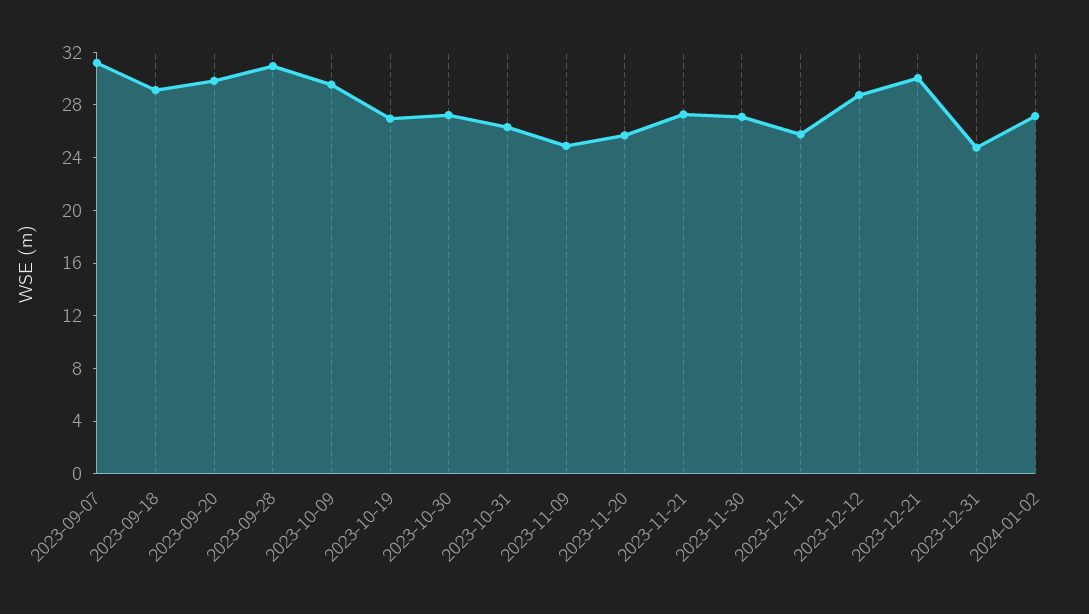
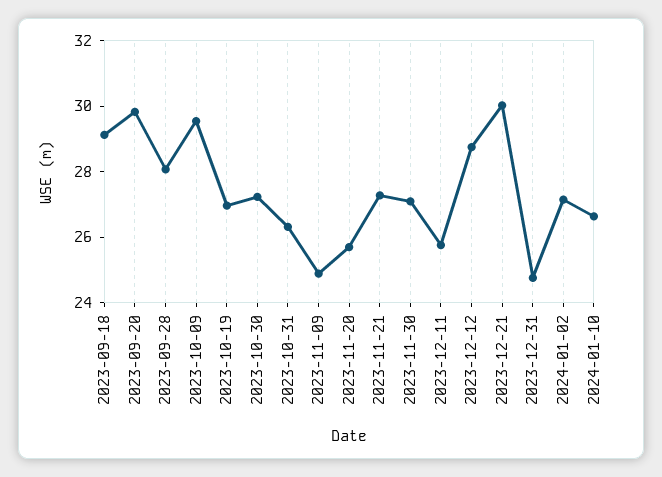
2023-09-07: 31 -> none
2023-09-28: 31 -> 28
2024-01-10: none -> 26.5

